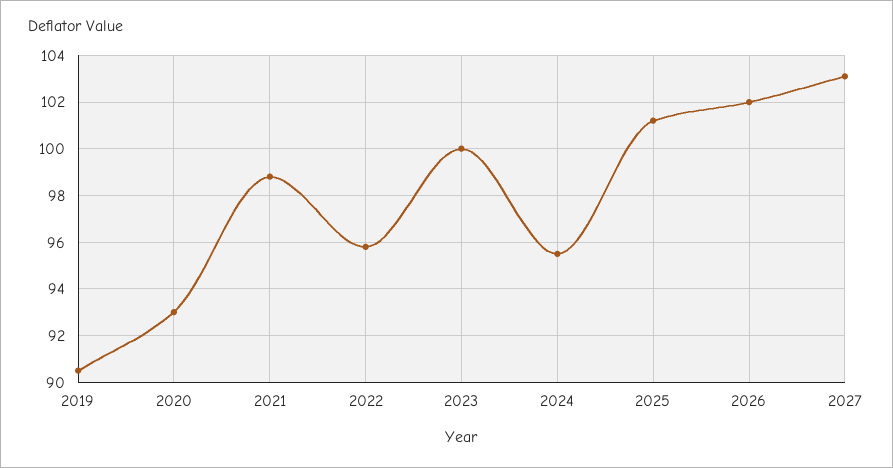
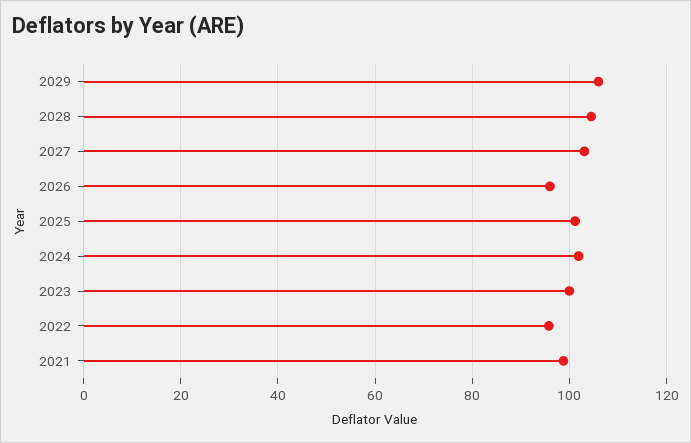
2019: 90.5 -> none
2020: 93 -> none
2024: 95.5 -> 102
2026: 102 -> 96
2029: none -> 106
2028: none -> 104

